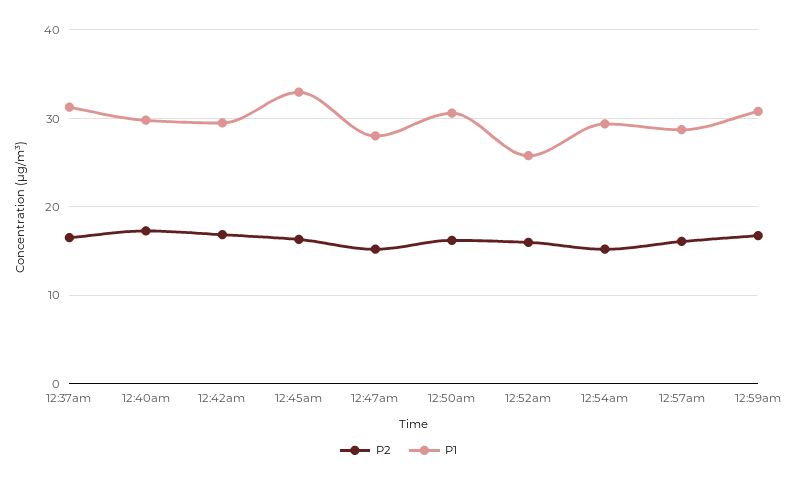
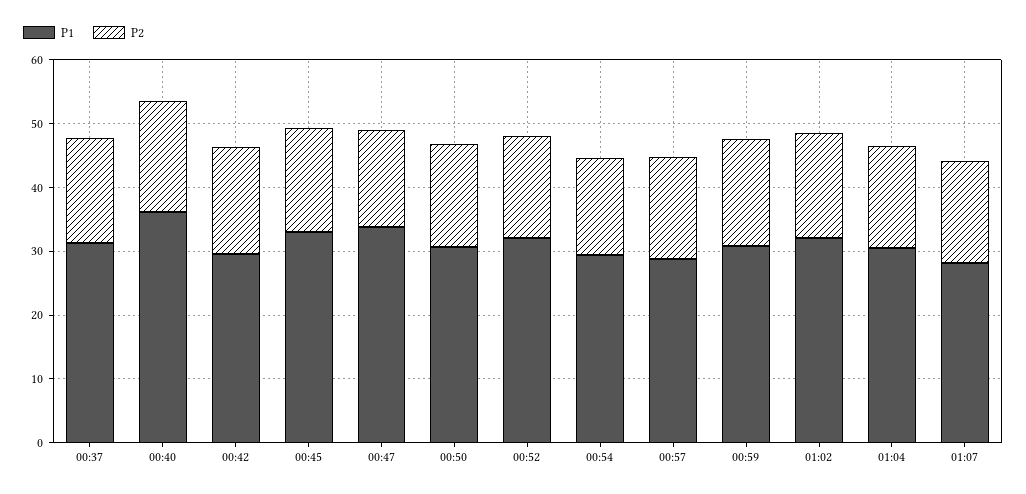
P1, 12:40am: 30 -> 36
P1, 12:47am: 28 -> 34
P1, 12:52am: 26 -> 32
P1, 01:02: none -> 32
P2, 01:02: none -> 16
P1, 01:04: none -> 30
P2, 01:04: none -> 16
P1, 01:07: none -> 28
P2, 01:07: none -> 16

